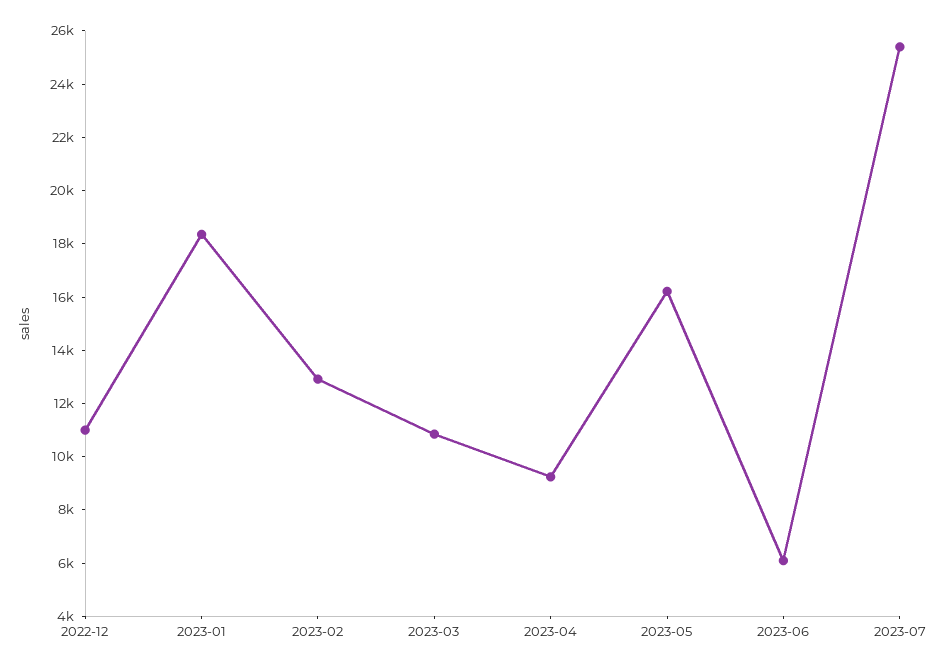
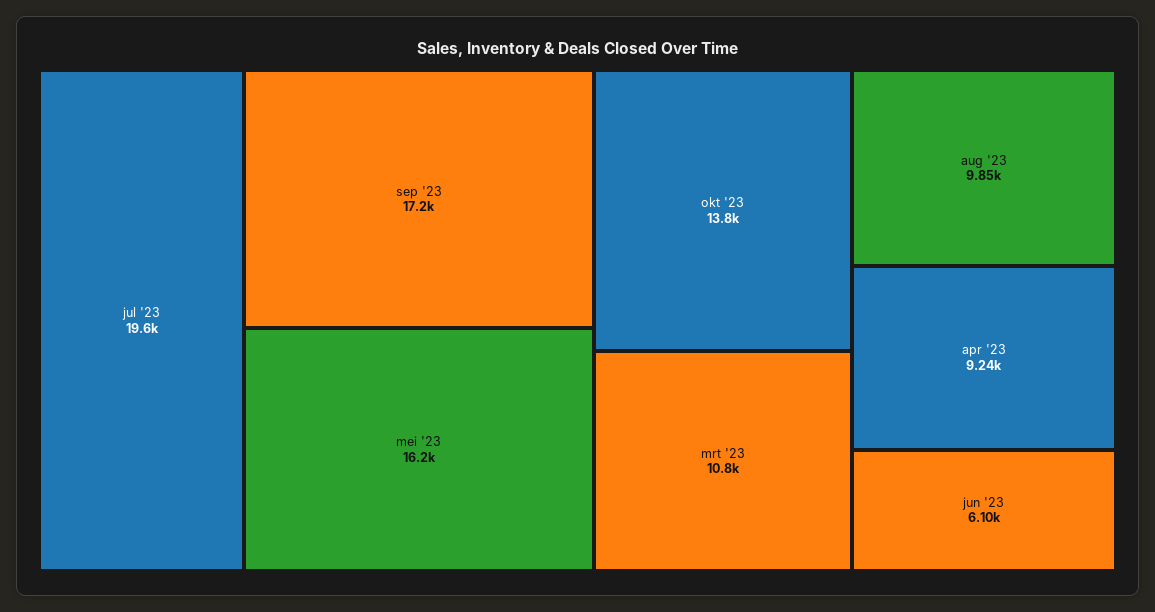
2022-12: 11000 -> none
2023-01: 18500 -> none
2023-02: 13000 -> none
2023-07: 25500 -> 19600
sep '23: none -> 17200
okt '23: none -> 13800
aug '23: none -> 9850

